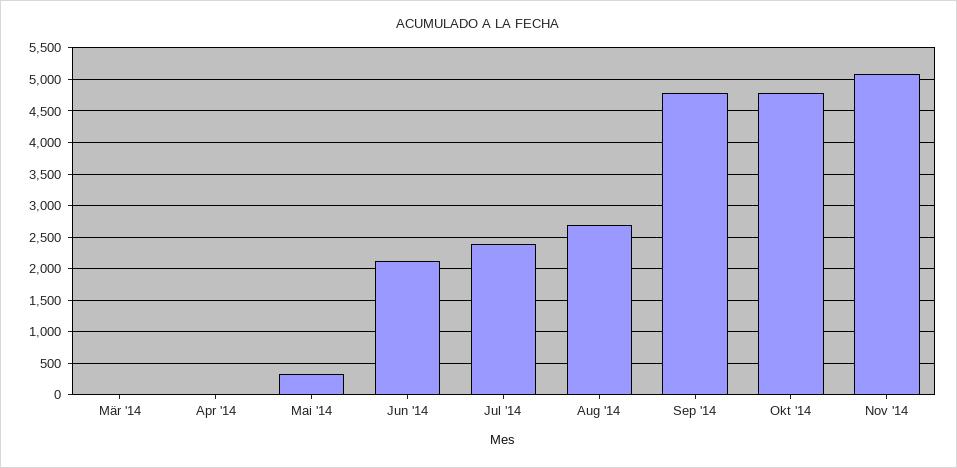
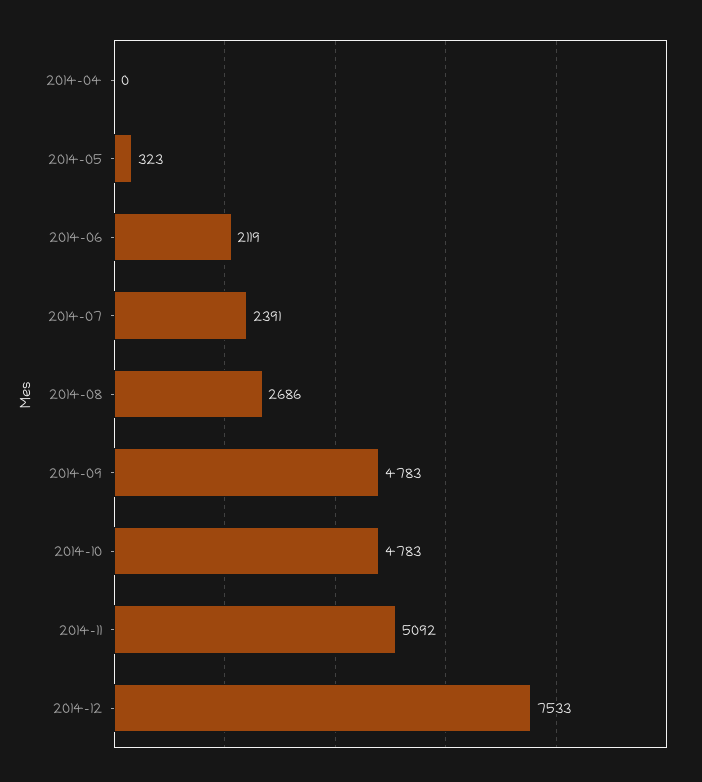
Mär '14: 0 -> none
2014-12: none -> 7533

